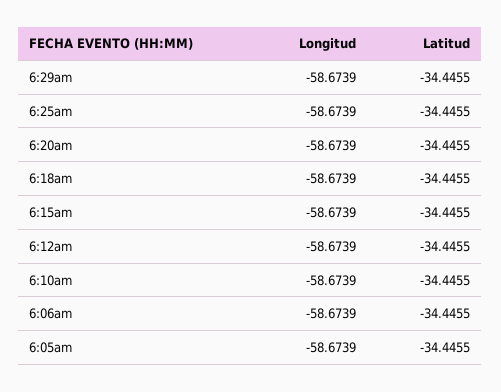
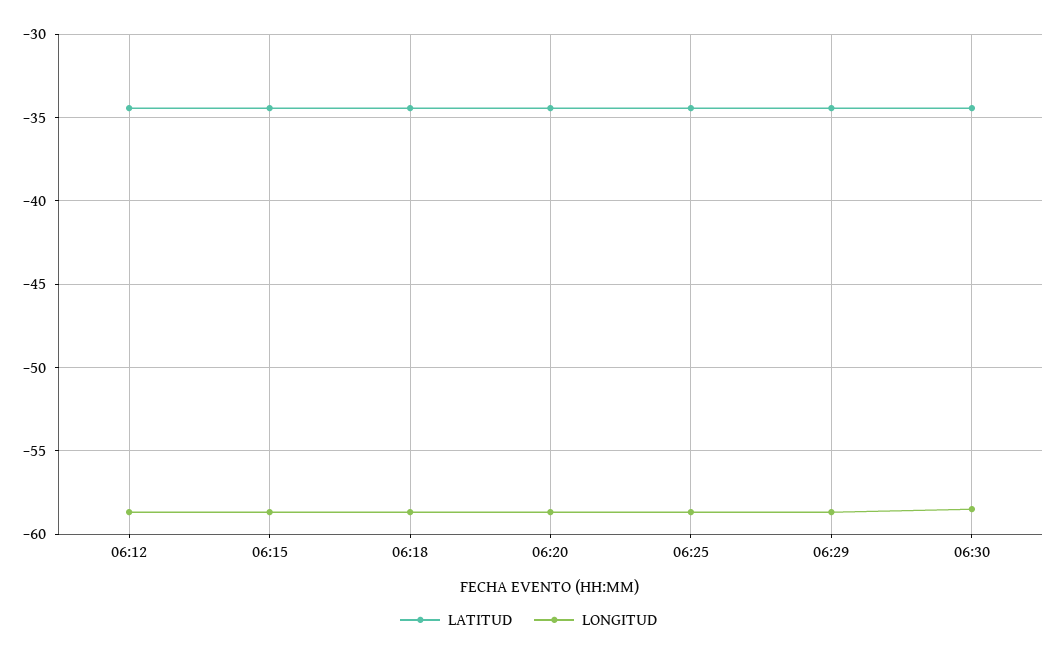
Longitud, 6:10am: -58.6739 -> none
Latitud, 6:10am: -34.4455 -> none
Longitud, 6:06am: -58.6739 -> none
Latitud, 6:06am: -34.4455 -> none
Longitud, 6:05am: -58.6739 -> none
Latitud, 6:05am: -34.4455 -> none
Latitud, 06:30: none -> -34.5
Longitud, 06:30: none -> -58.5

